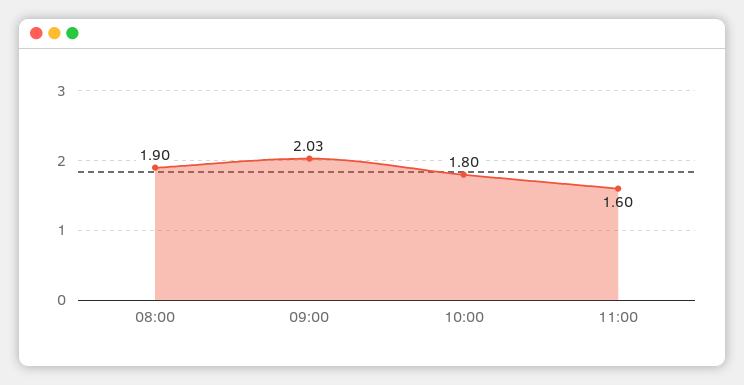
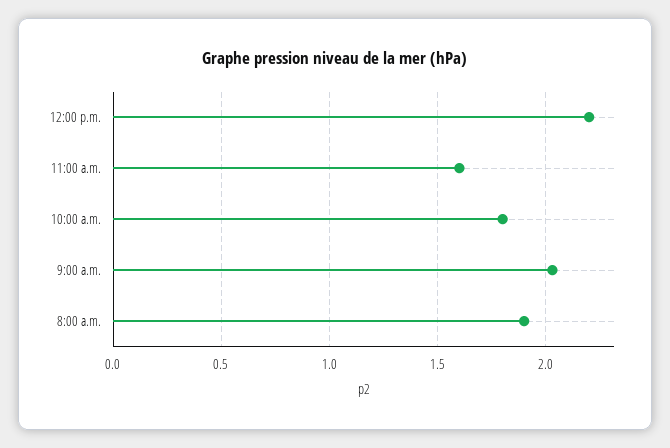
12:00 p.m.: none -> 2.2

